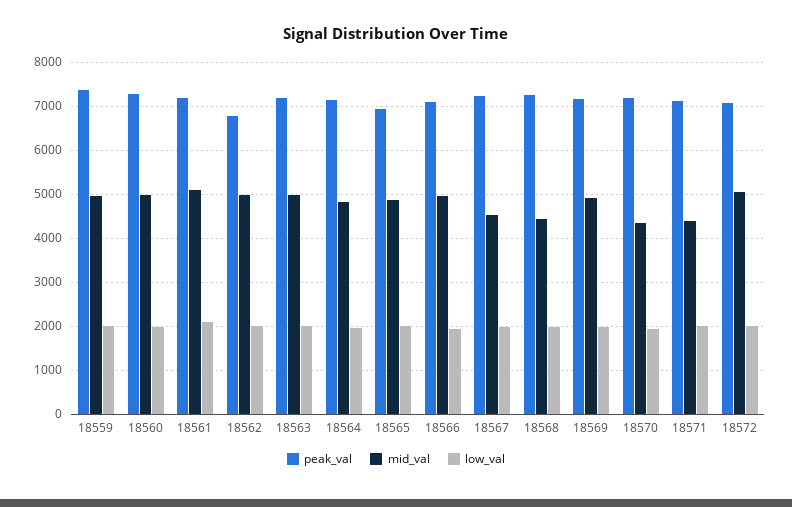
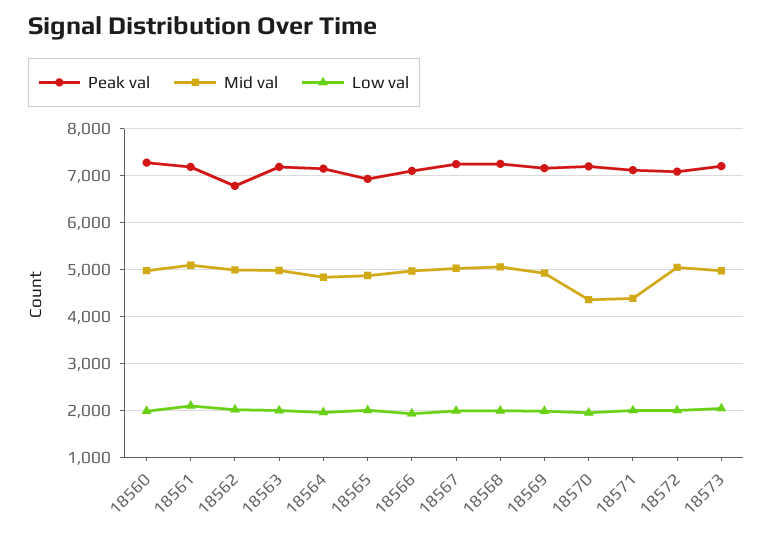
peak_val, 18559: 7400 -> none
mid_val, 18559: 5000 -> none
low_val, 18559: 2000 -> none
mid_val, 18567: 4600 -> 5000
mid_val, 18568: 4400 -> 5000
peak_val, 18573: none -> 7200
mid_val, 18573: none -> 5000
low_val, 18573: none -> 2000

